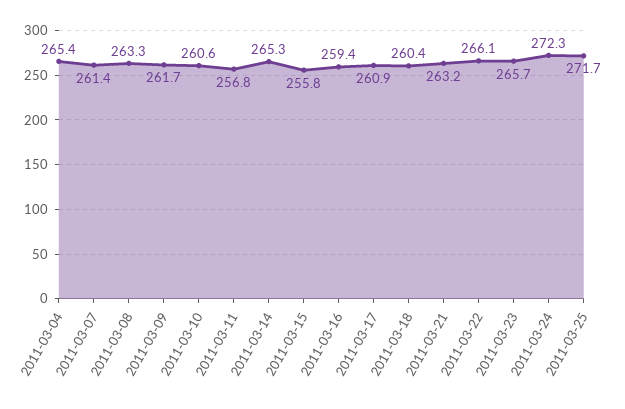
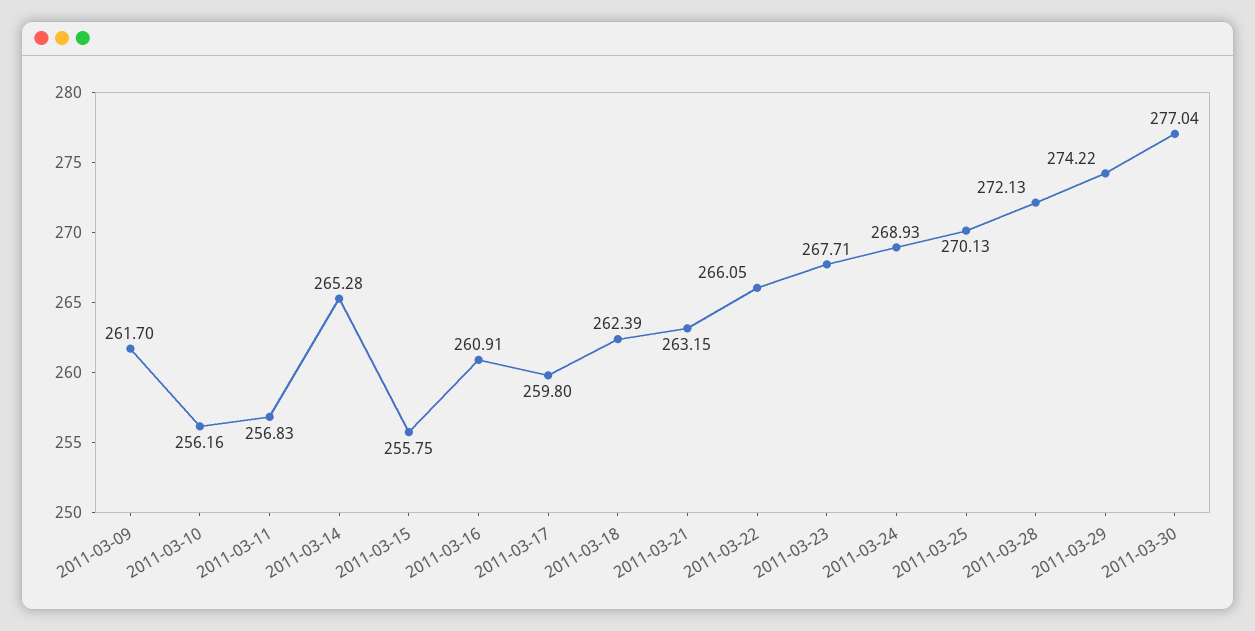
2011-03-04: 265.4 -> none
2011-03-07: 261.4 -> none
2011-03-08: 263.3 -> none
2011-03-10: 260.6 -> 256.16
2011-03-16: 259.4 -> 260.91
2011-03-17: 260.9 -> 259.8
2011-03-18: 260.4 -> 262.39
2011-03-23: 265.7 -> 267.71
2011-03-24: 272.3 -> 268.93
2011-03-25: 271.7 -> 270.13
2011-03-28: none -> 272.13
2011-03-29: none -> 274.22
2011-03-30: none -> 277.04

